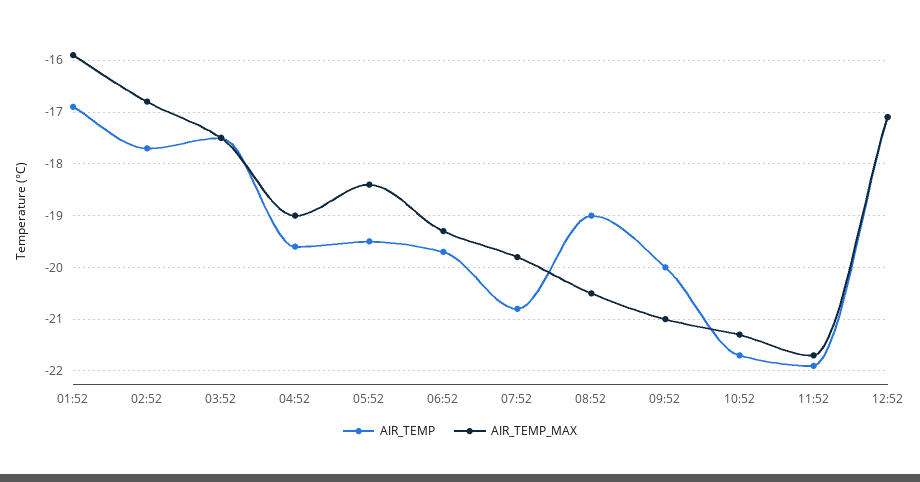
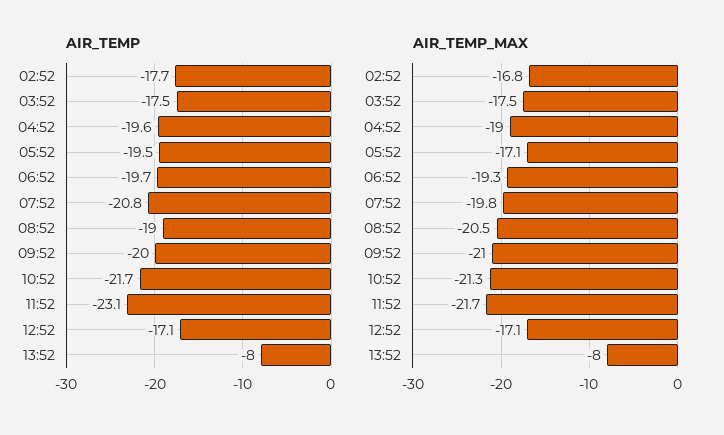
AIR_TEMP, 01:52: -17 -> none
AIR_TEMP_MAX, 01:52: -16 -> none
AIR_TEMP_MAX, 05:52: -18.5 -> -17.1
AIR_TEMP, 11:52: -22 -> -23.1
AIR_TEMP, 13:52: none -> -8
AIR_TEMP_MAX, 13:52: none -> -8

